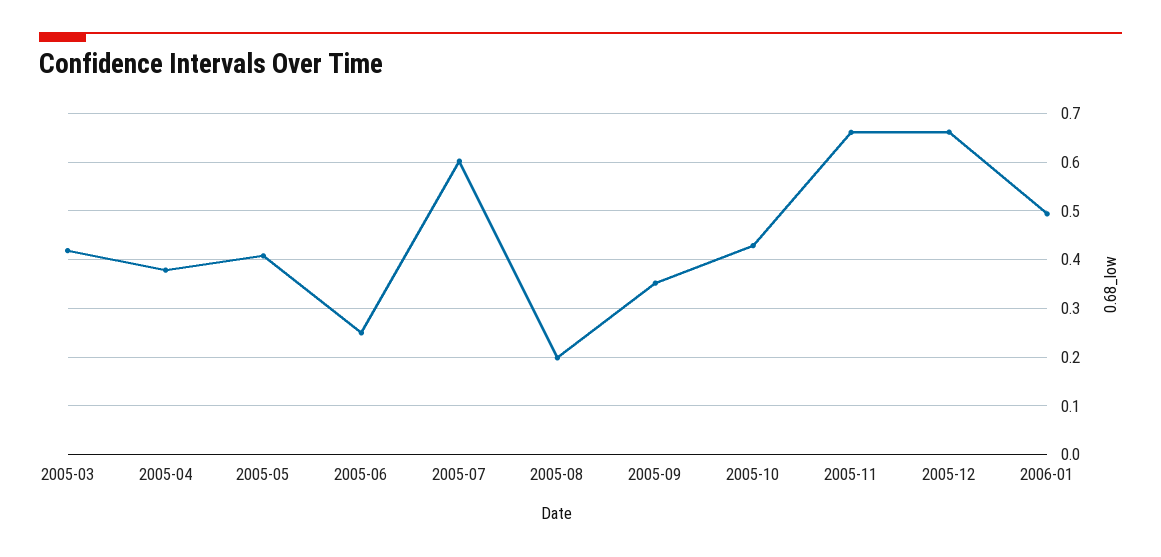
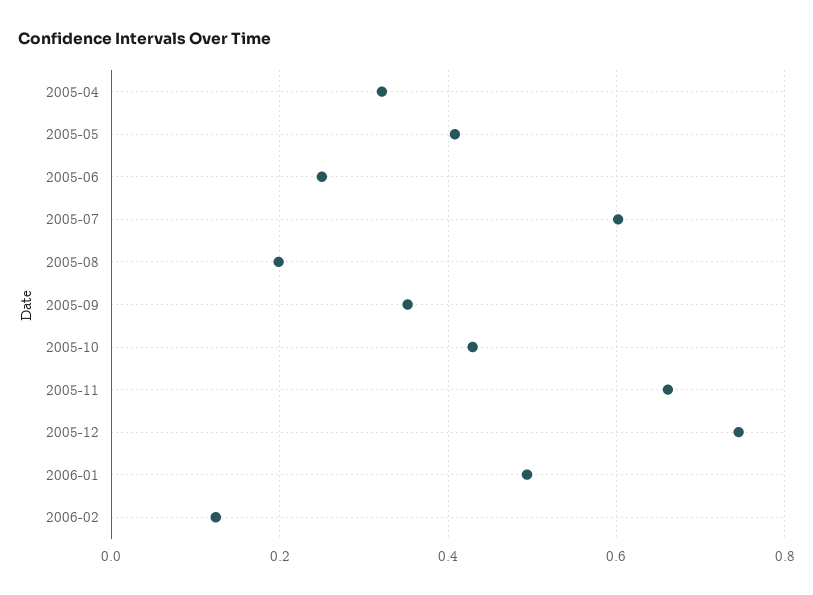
2005-03: 0.42 -> none
2005-04: 0.38 -> 0.32
2005-12: 0.66 -> 0.74
2006-02: none -> 0.12

